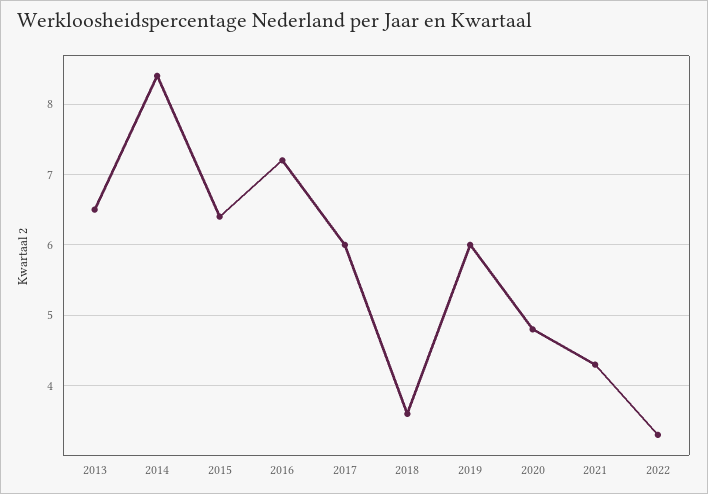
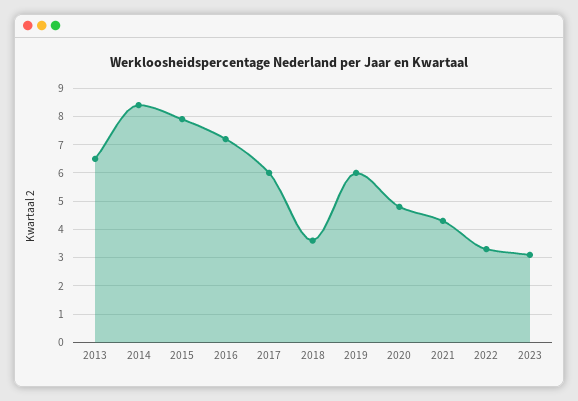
2015: 6.4 -> 8
2023: none -> 3

